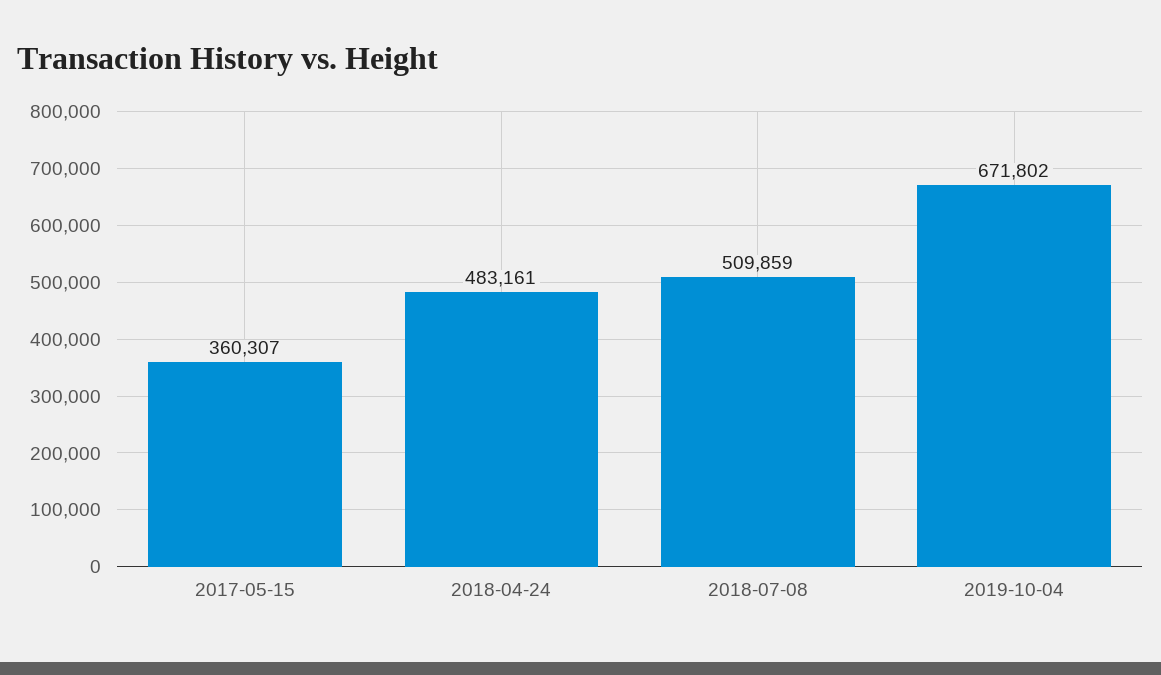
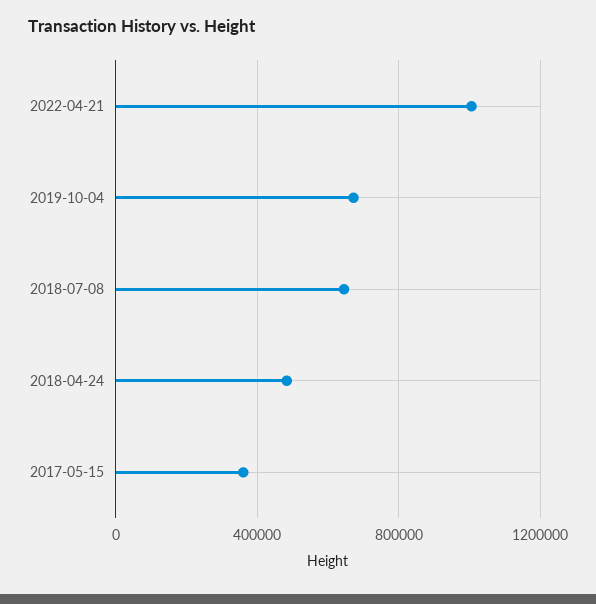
2018-07-08: 509859 -> 650000
2022-04-21: none -> 1000000

